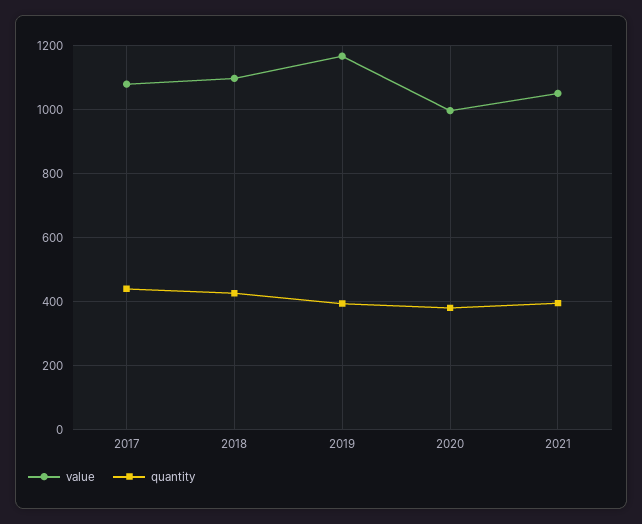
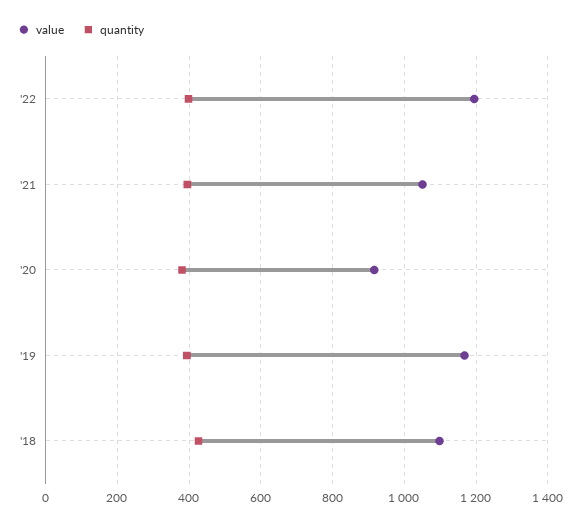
value, 2017: 1080 -> none
quantity, 2017: 440 -> none
value, 2020: 1000 -> 920
value, '22: none -> 1200
quantity, '22: none -> 400

